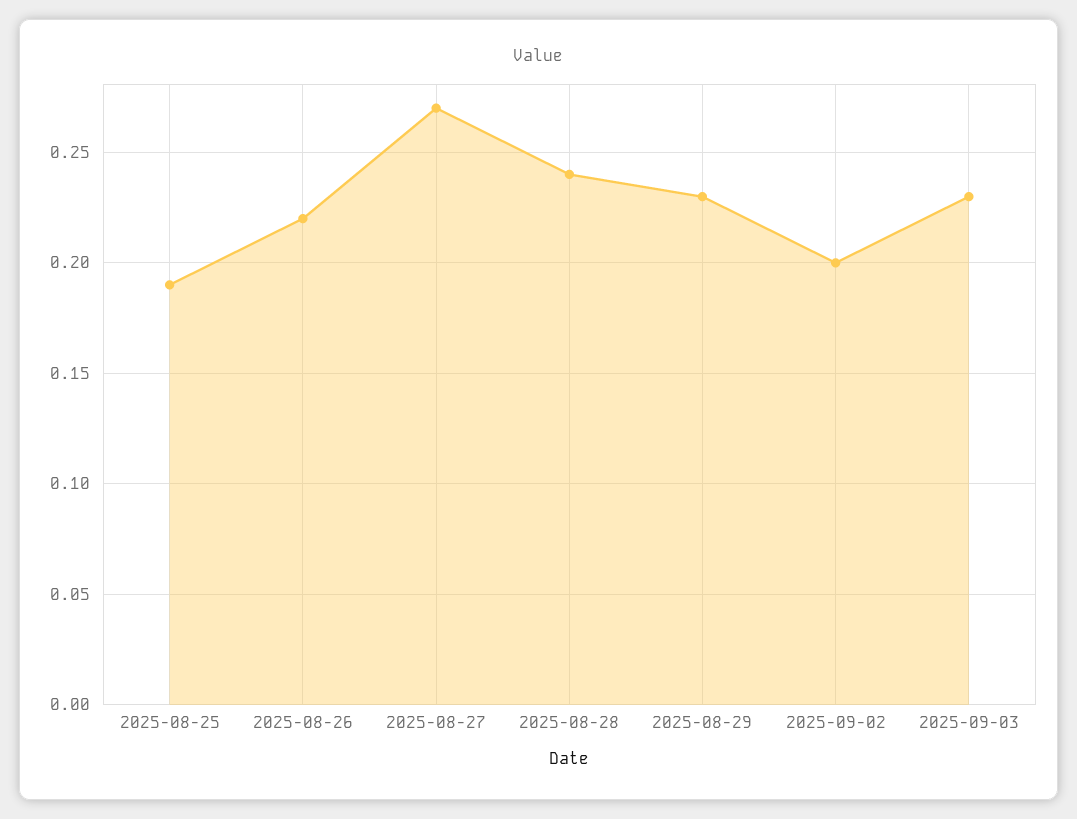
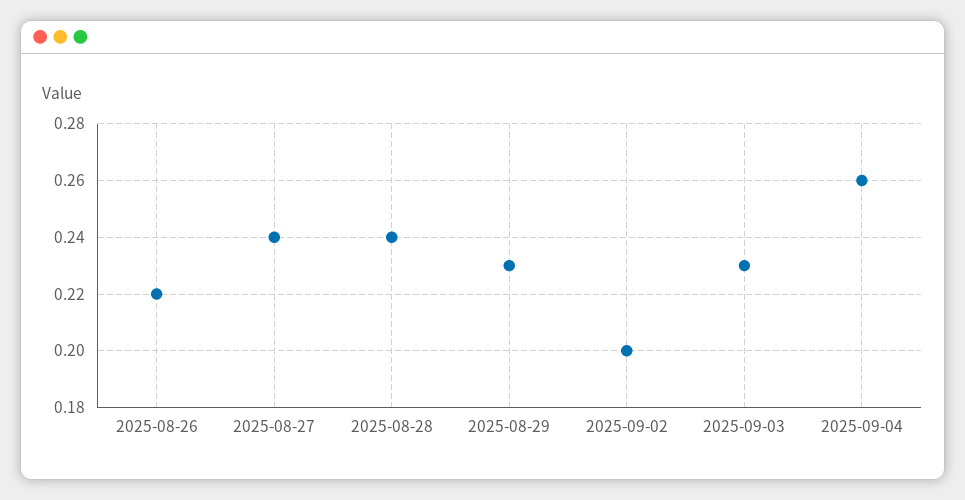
2025-08-25: 0.19 -> none
2025-08-27: 0.27 -> 0.24
2025-09-04: none -> 0.26

